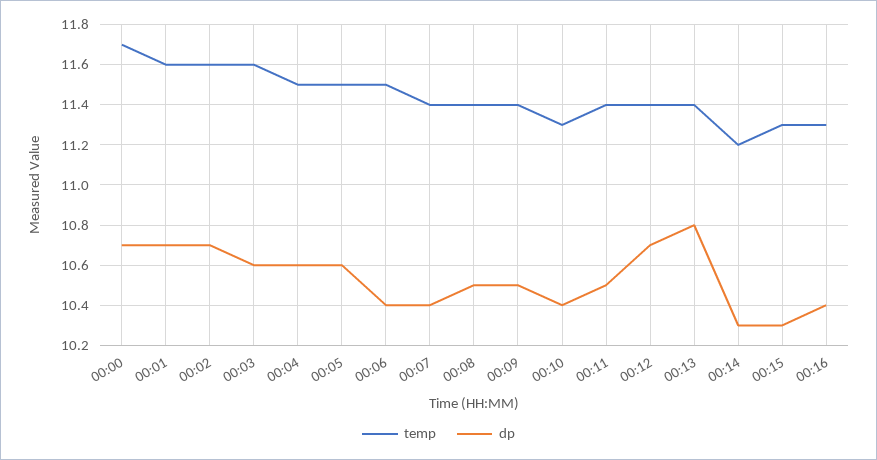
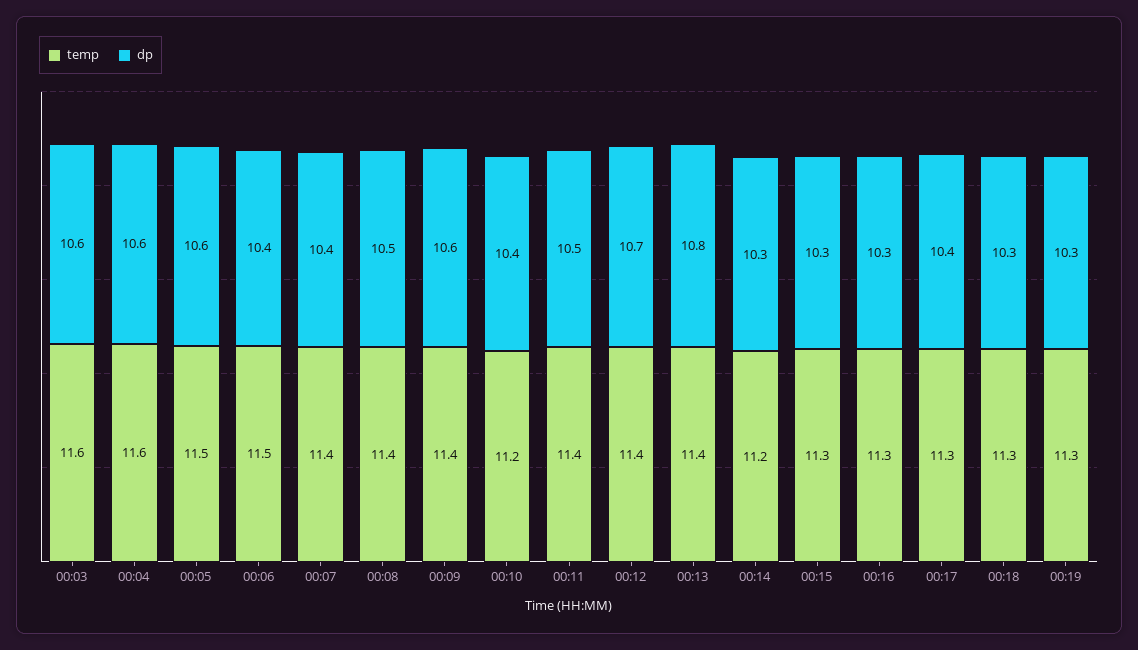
temp, 00:00: 11.7 -> none
dp, 00:00: 10.7 -> none
temp, 00:01: 11.6 -> none
dp, 00:01: 10.7 -> none
temp, 00:02: 11.6 -> none
dp, 00:02: 10.7 -> none
temp, 00:04: 11.5 -> 11.6
dp, 00:09: 10.5 -> 10.6
temp, 00:10: 11.3 -> 11.2
dp, 00:16: 10.4 -> 10.3
temp, 00:17: none -> 11.3
dp, 00:17: none -> 10.4
temp, 00:18: none -> 11.3
dp, 00:18: none -> 10.3
temp, 00:19: none -> 11.3
dp, 00:19: none -> 10.3

